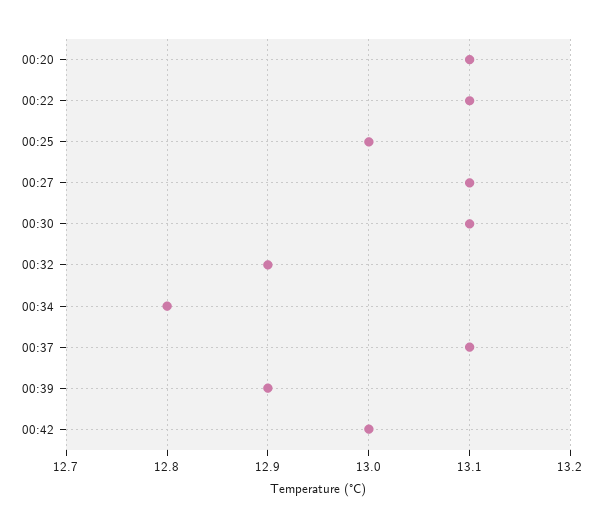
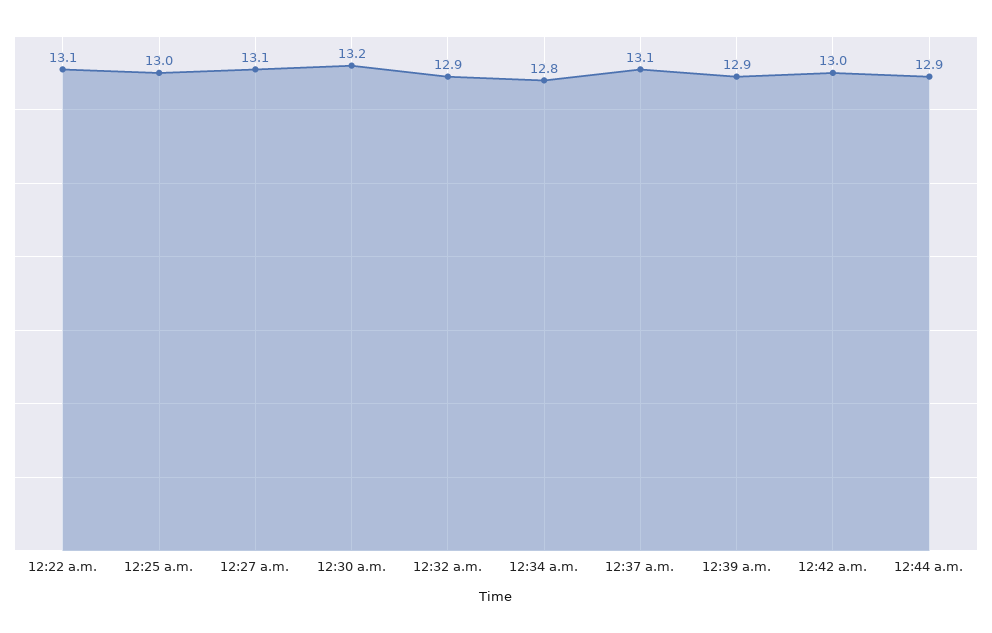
00:20: 13.1 -> none
00:30: 13.1 -> 13.2
12:44 a.m.: none -> 12.9

